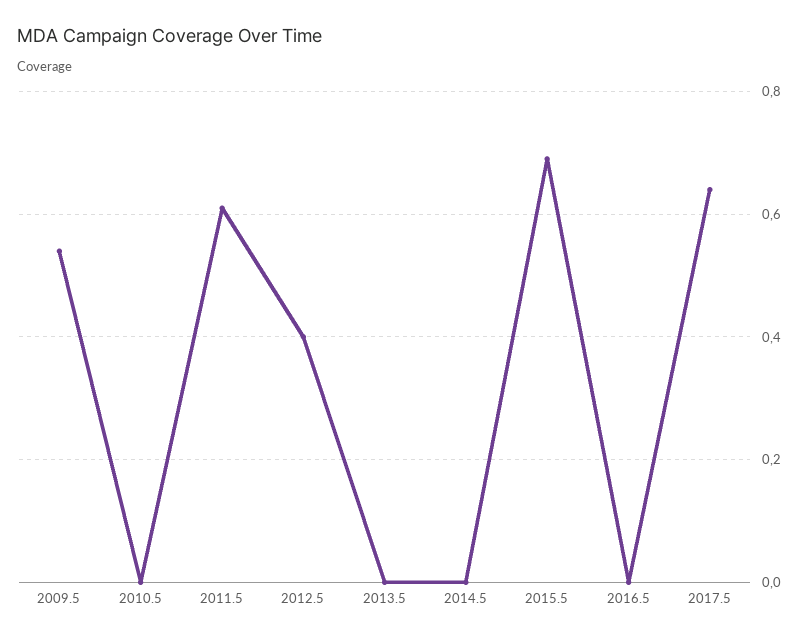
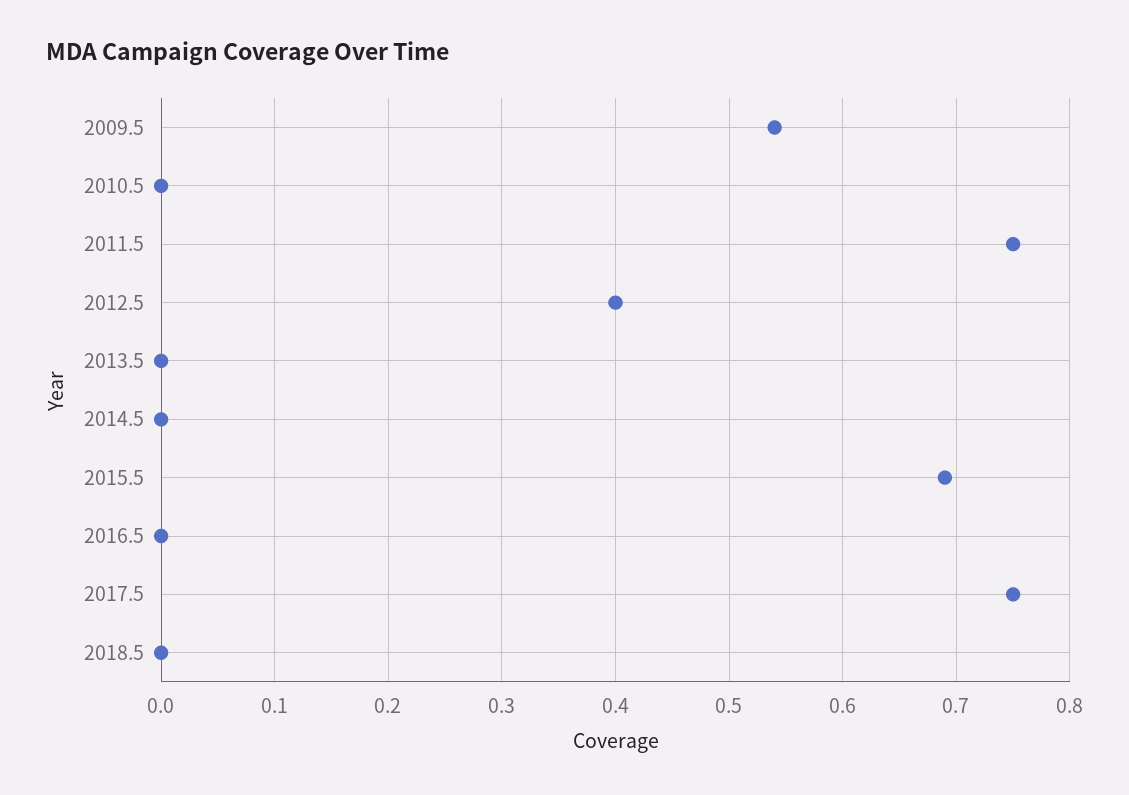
2011.5: 0.6 -> 0.75
2017.5: 0.65 -> 0.75
2018.5: none -> 0

